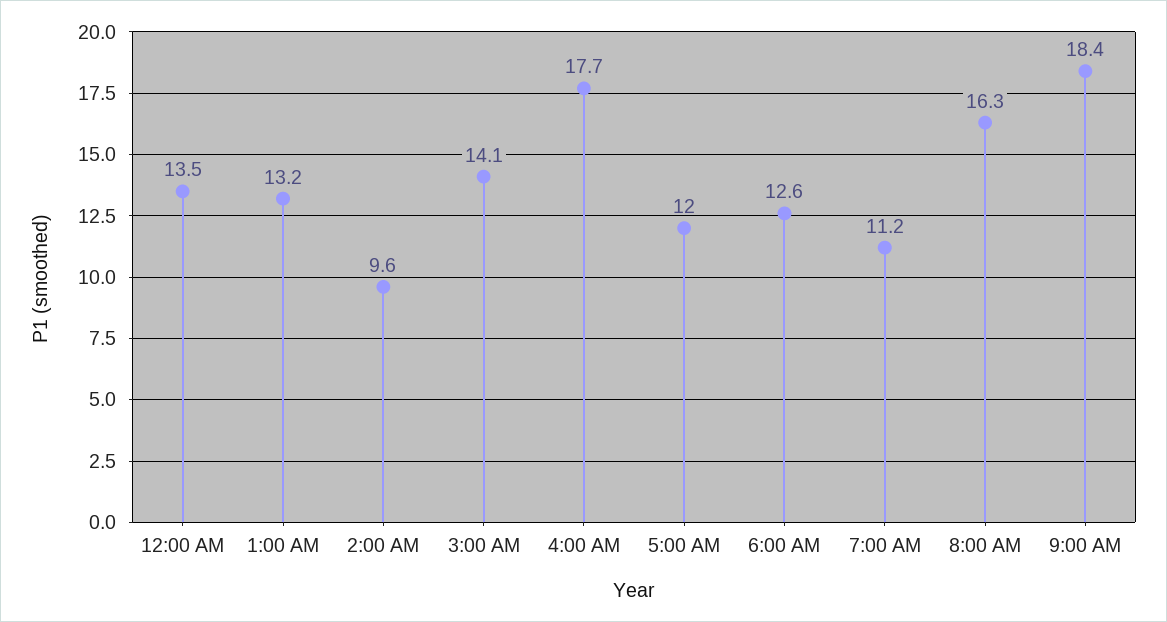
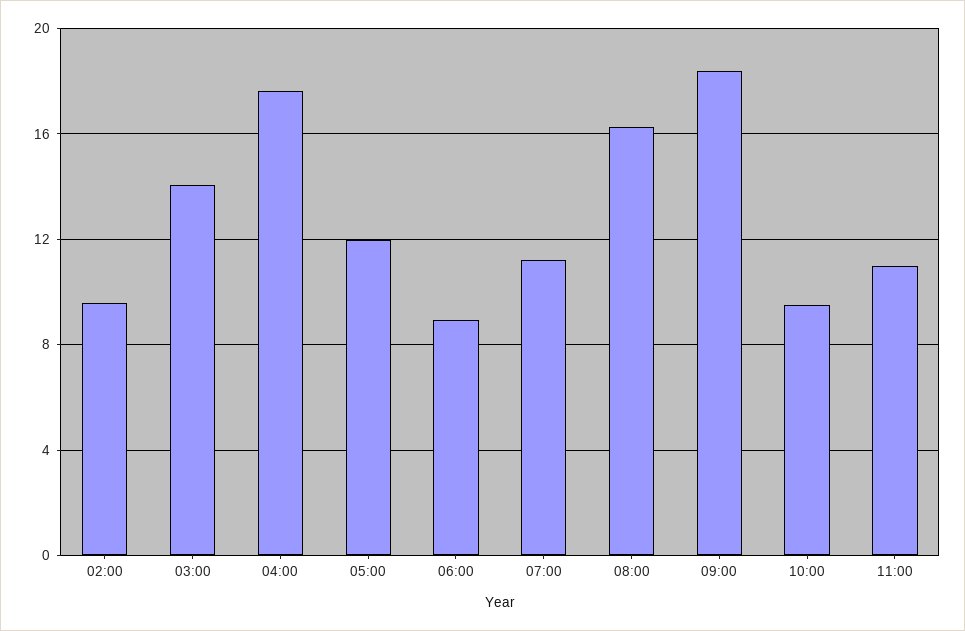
12:00 AM: 13.5 -> none
1:00 AM: 13.2 -> none
6:00 AM: 12.6 -> 9
10:00: none -> 9.5
11:00: none -> 11

